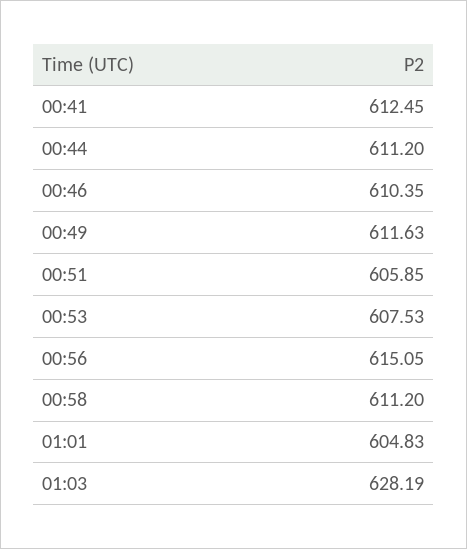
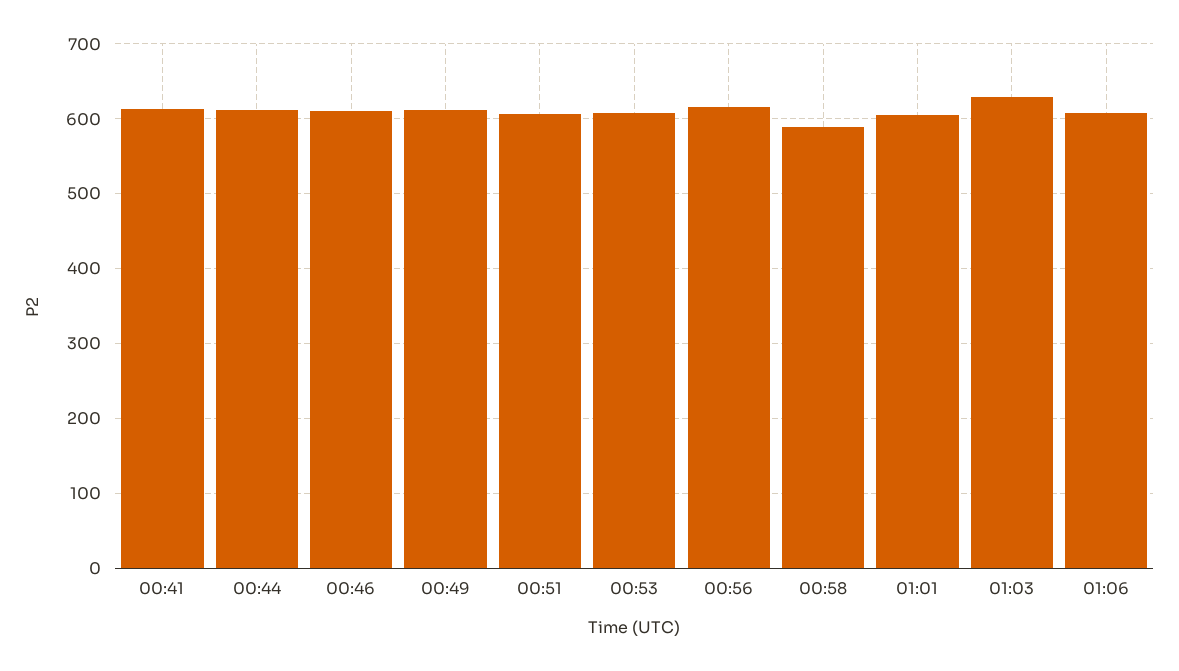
00:58: 611.2 -> 590
01:06: none -> 610

